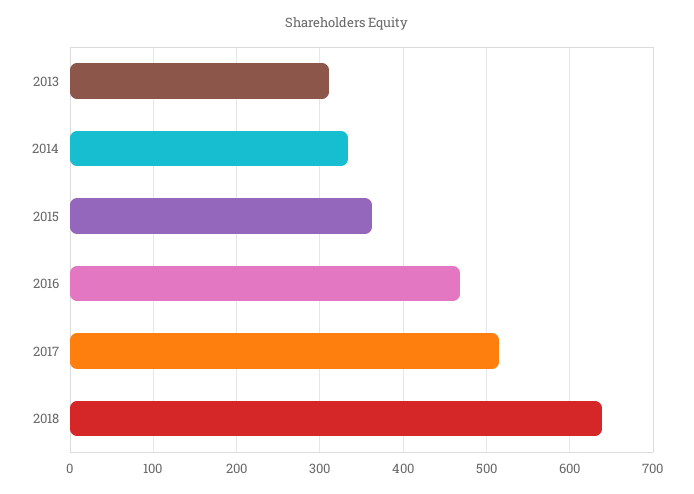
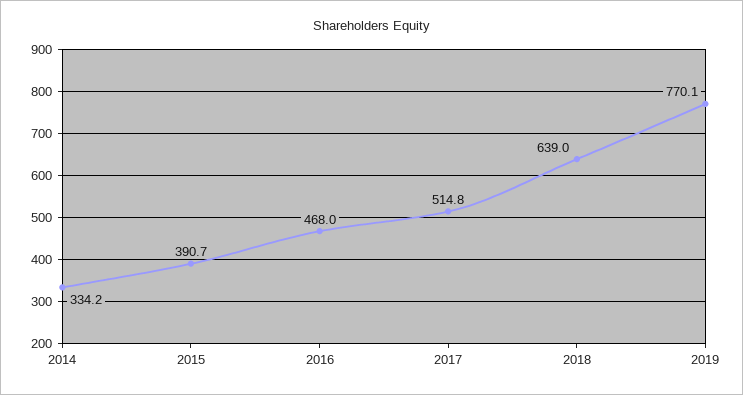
2013: 310 -> none
2015: 360 -> 390.7
2019: none -> 770.1

